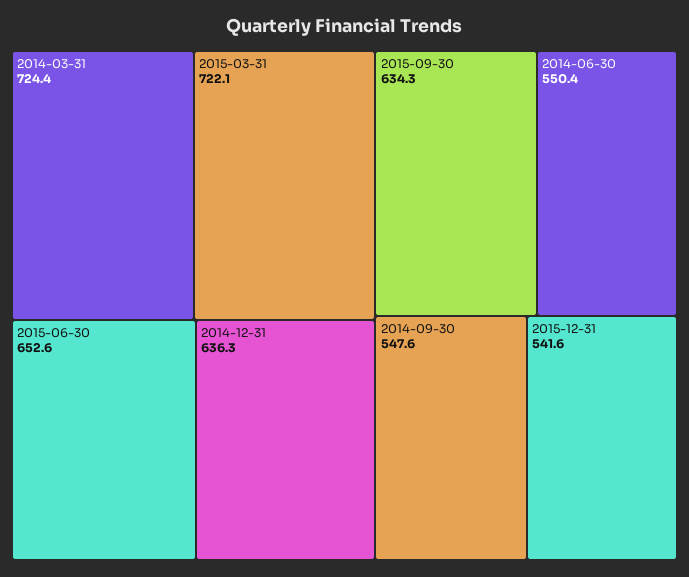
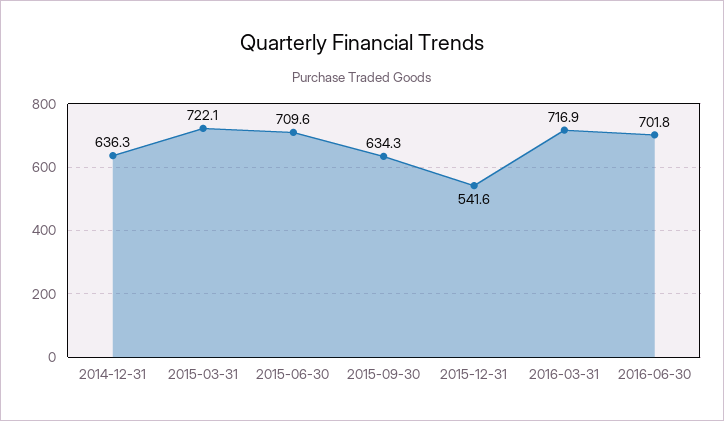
2014-03-31: 724.4 -> none
2015-06-30: 652.6 -> 709.6
2014-06-30: 550.4 -> none
2014-09-30: 547.6 -> none
2016-03-31: none -> 716.9
2016-06-30: none -> 701.8

